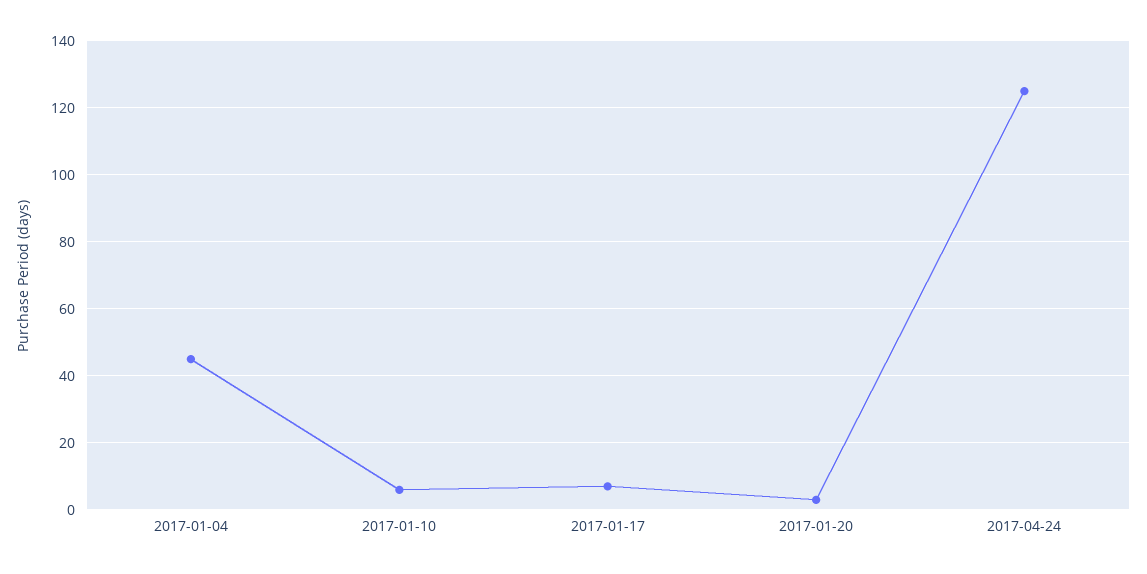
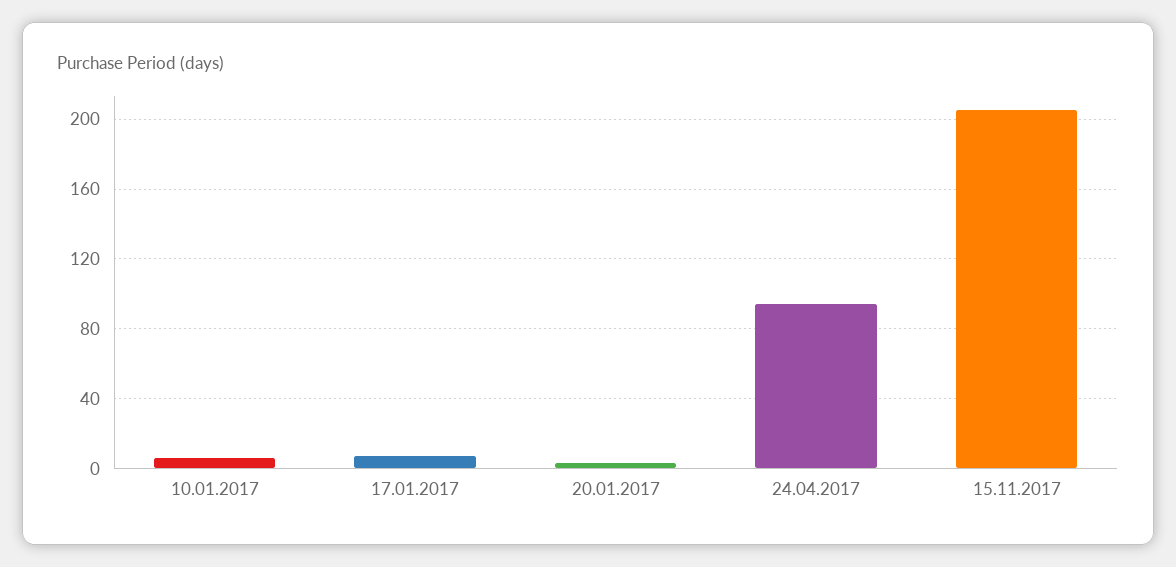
2017-01-04: 45 -> none
2017-04-24: 125 -> 95
15.11.2017: none -> 205

